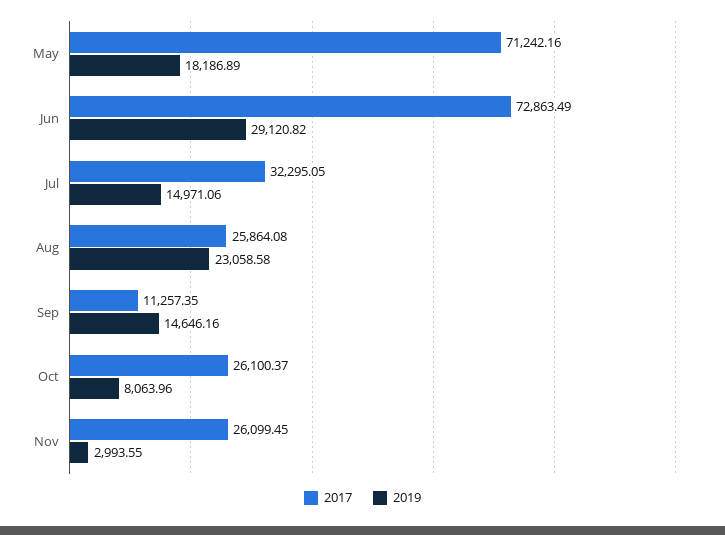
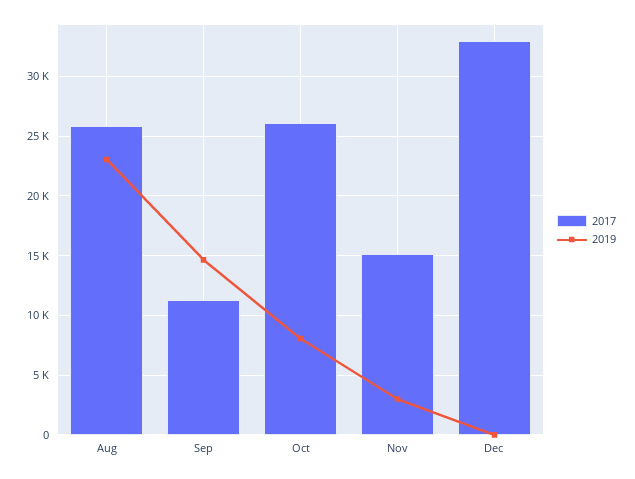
2017, May: 71242.16 -> none
2019, May: 18186.89 -> none
2017, Jun: 72863.49 -> none
2019, Jun: 29120.82 -> none
2017, Jul: 32295.05 -> none
2019, Jul: 14971.06 -> none
2017, Nov: 26099.45 -> 15000
2017, Dec: none -> 33000
2019, Dec: none -> 0

